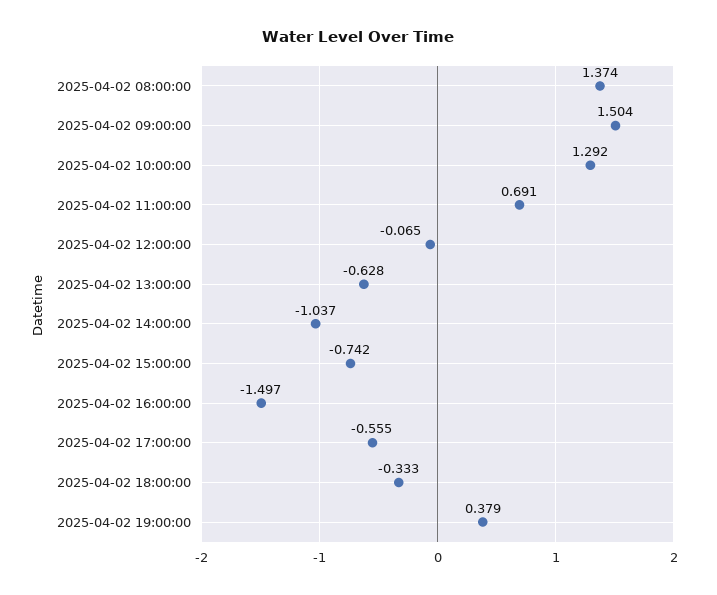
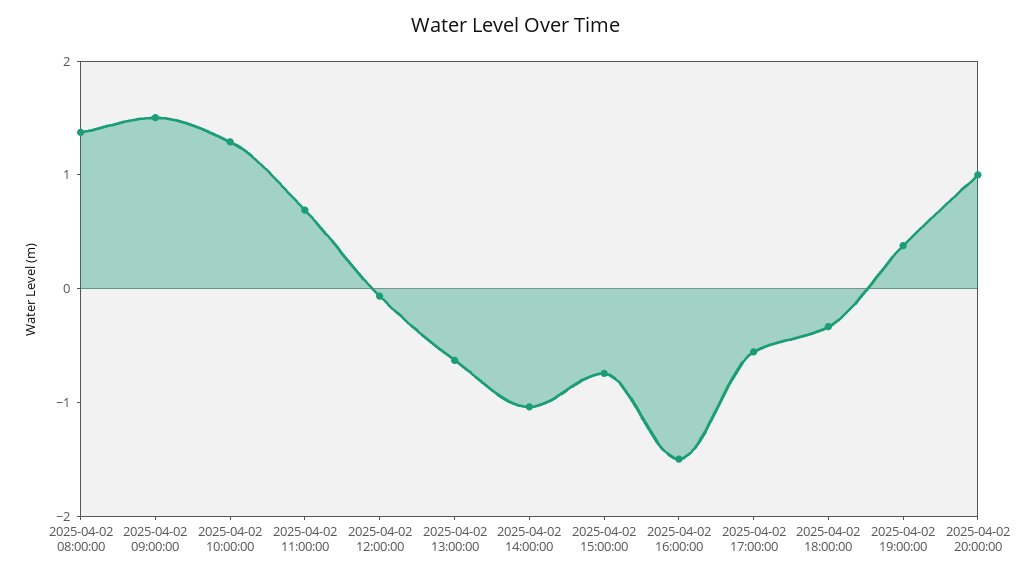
2025-04-02 20:00:00: none -> 1

